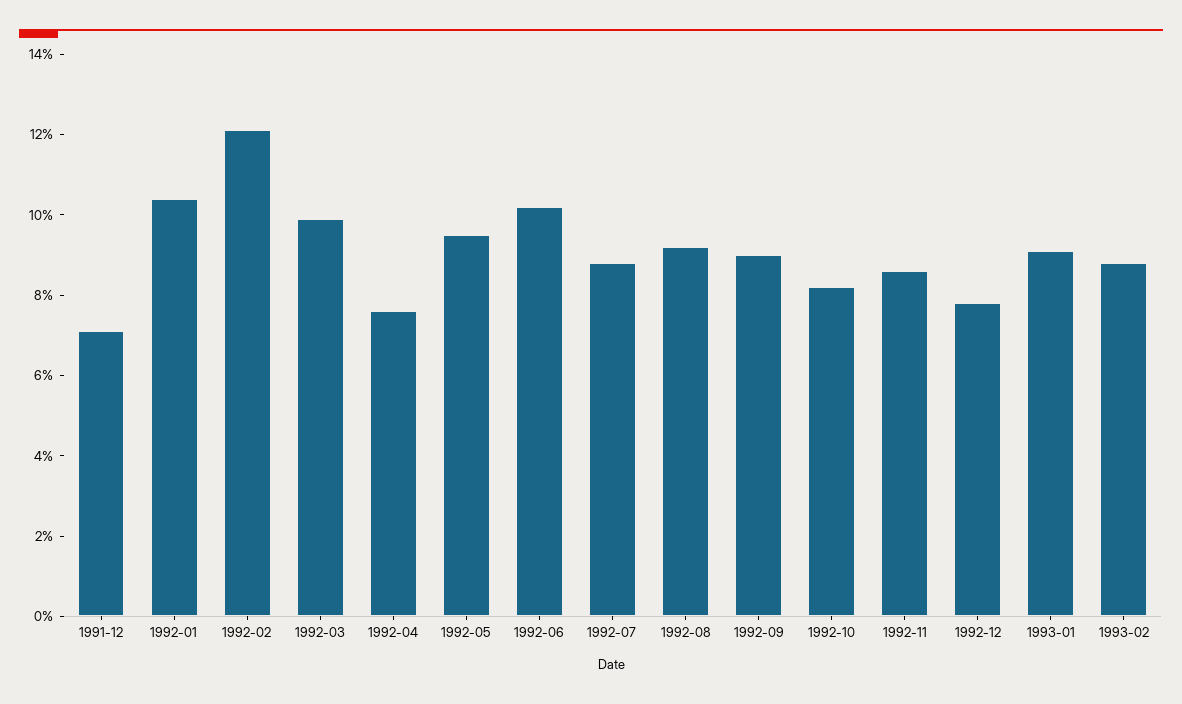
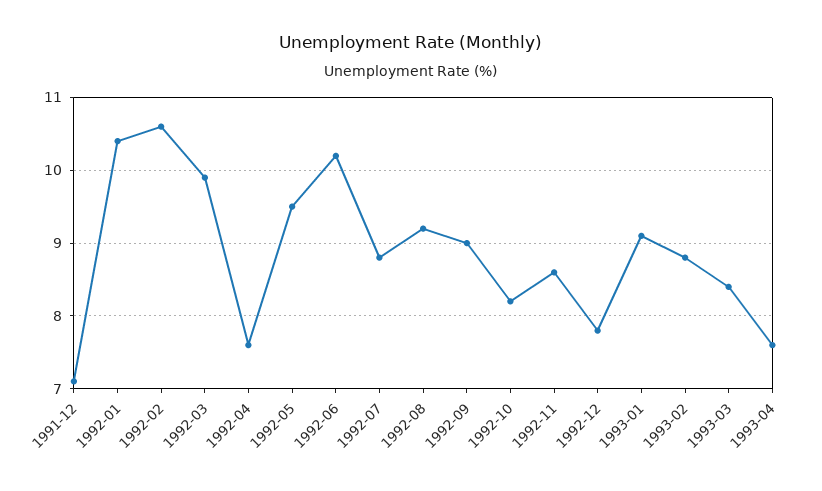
1992-02: 12 -> 10.6
1993-03: none -> 8.4
1993-04: none -> 7.6

